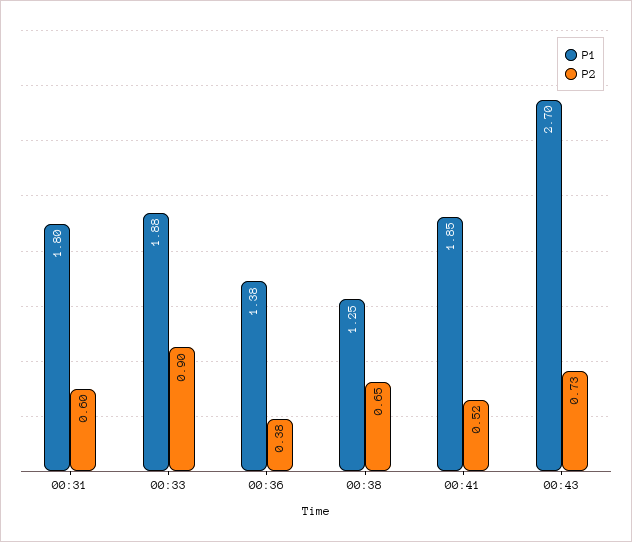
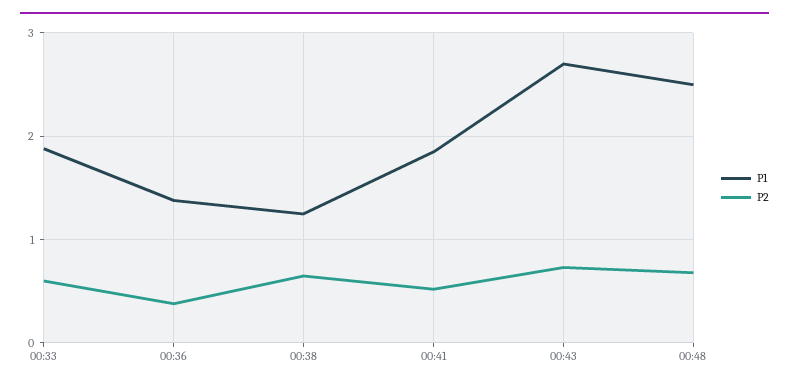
P1, 00:31: 1.8 -> none
P2, 00:31: 0.6 -> none
P2, 00:33: 0.9 -> 0.6
P1, 00:48: none -> 2.5
P2, 00:48: none -> 0.7

